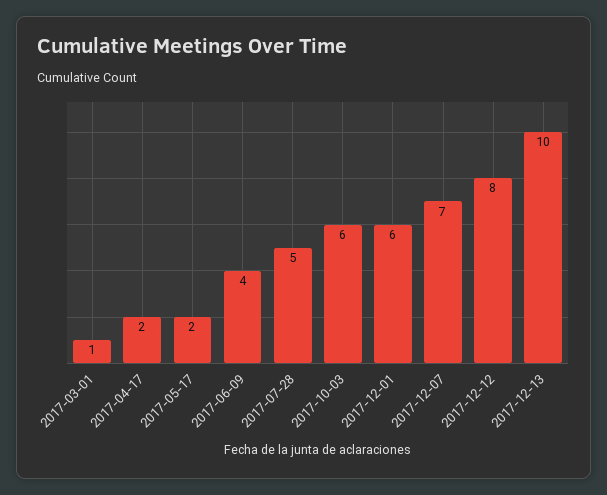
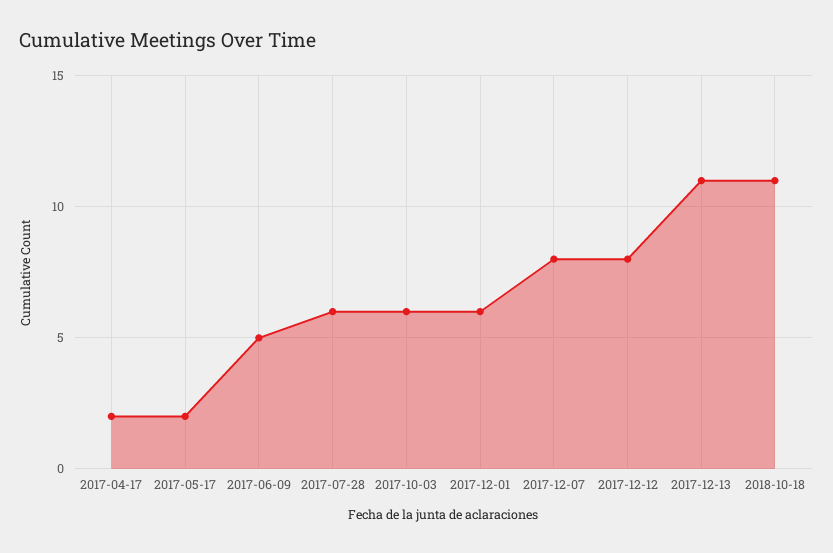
2017-03-01: 1 -> none
2017-06-09: 4 -> 5
2017-07-28: 5 -> 6
2017-12-07: 7 -> 8
2017-12-13: 10 -> 11
2018-10-18: none -> 11

